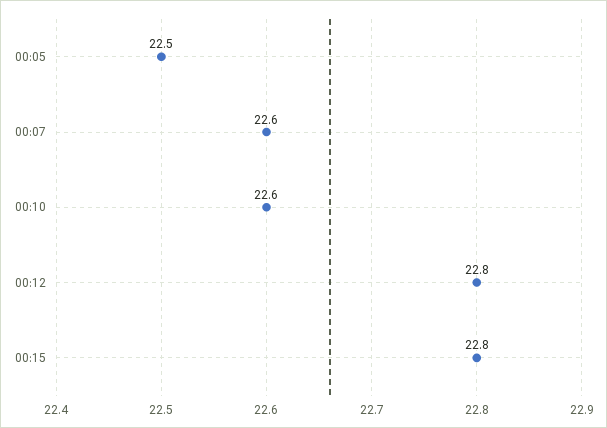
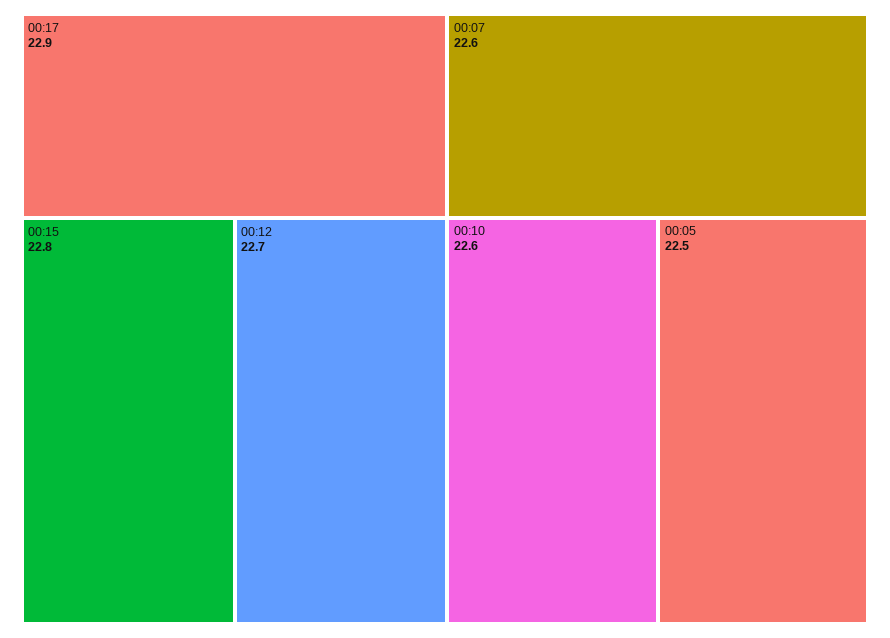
00:12: 22.8 -> 22.7
00:17: none -> 22.9

